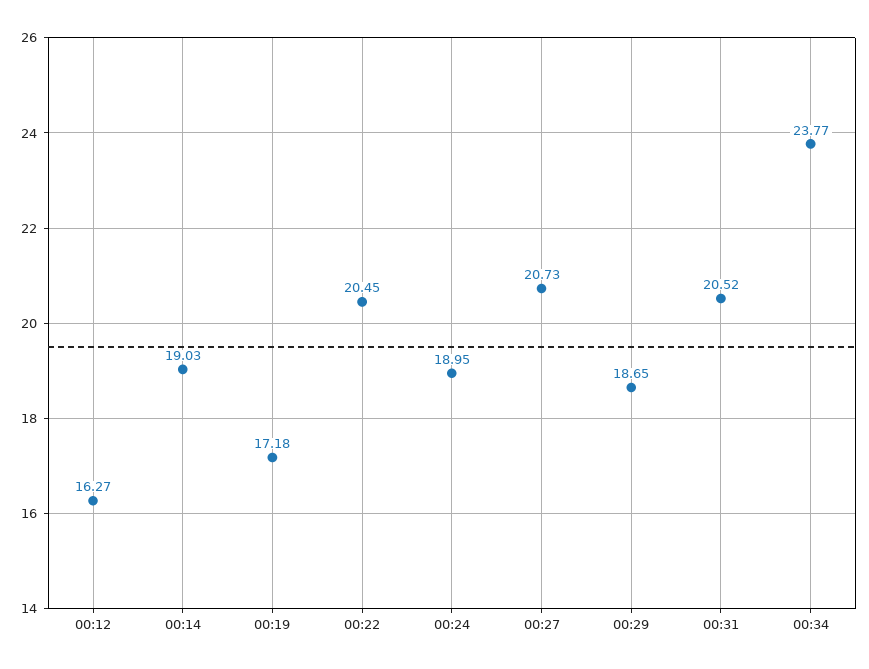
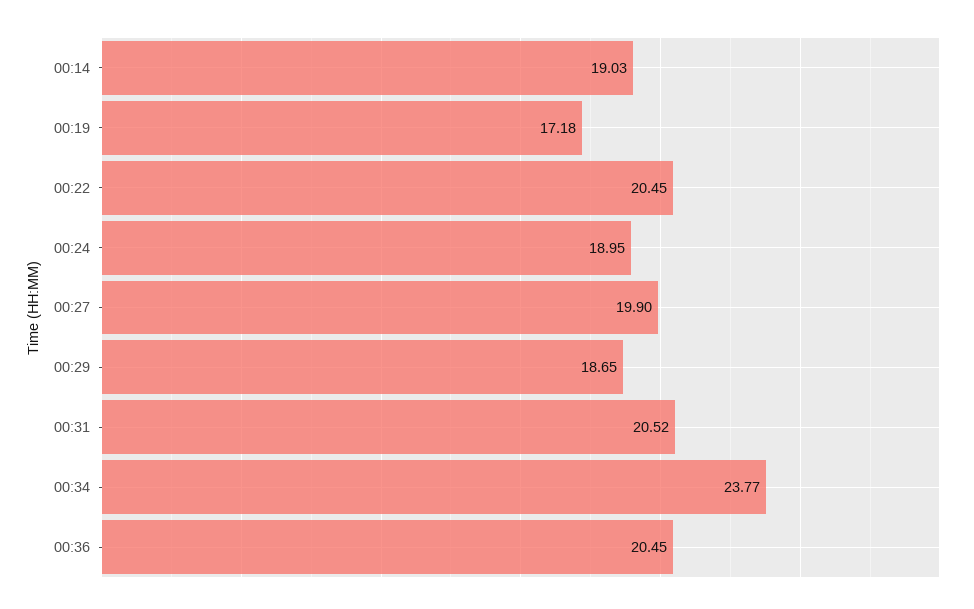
00:12: 16.27 -> none
00:27: 20.73 -> 19.9
00:36: none -> 20.45

